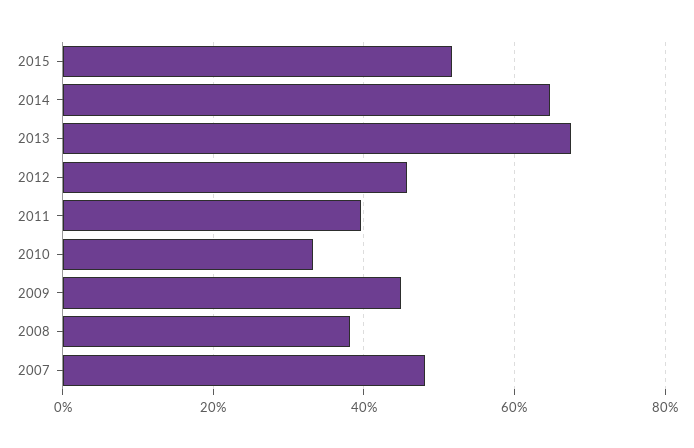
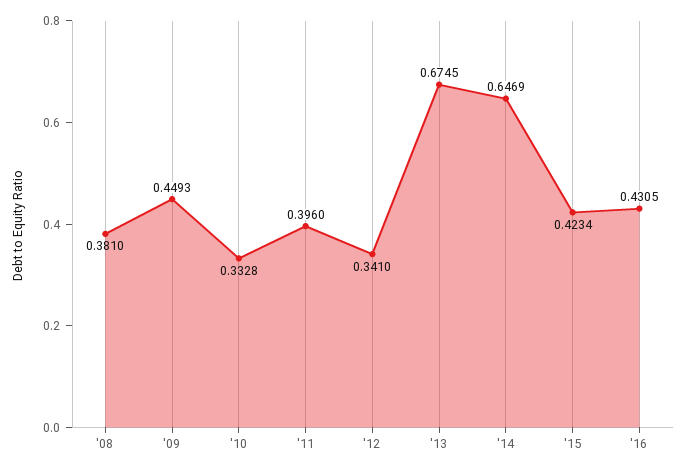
2015: 0.52 -> 0.4234
2012: 0.46 -> 0.341
2007: 0.48 -> none
'16: none -> 0.4305

